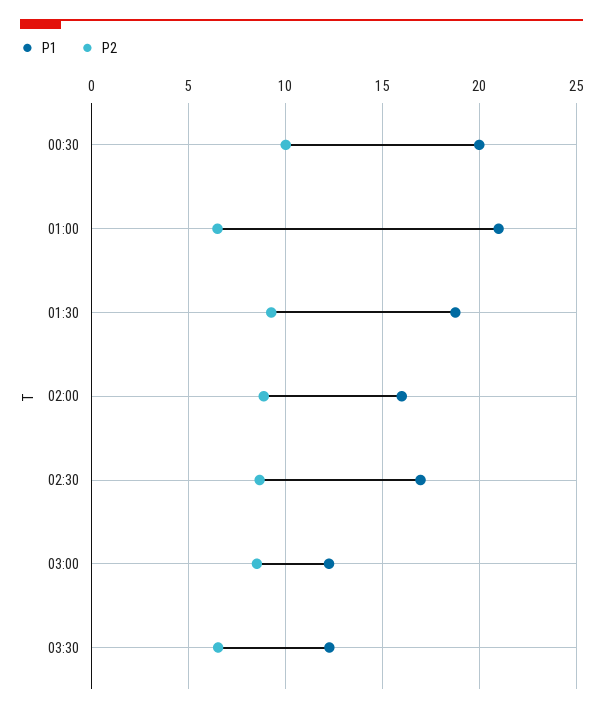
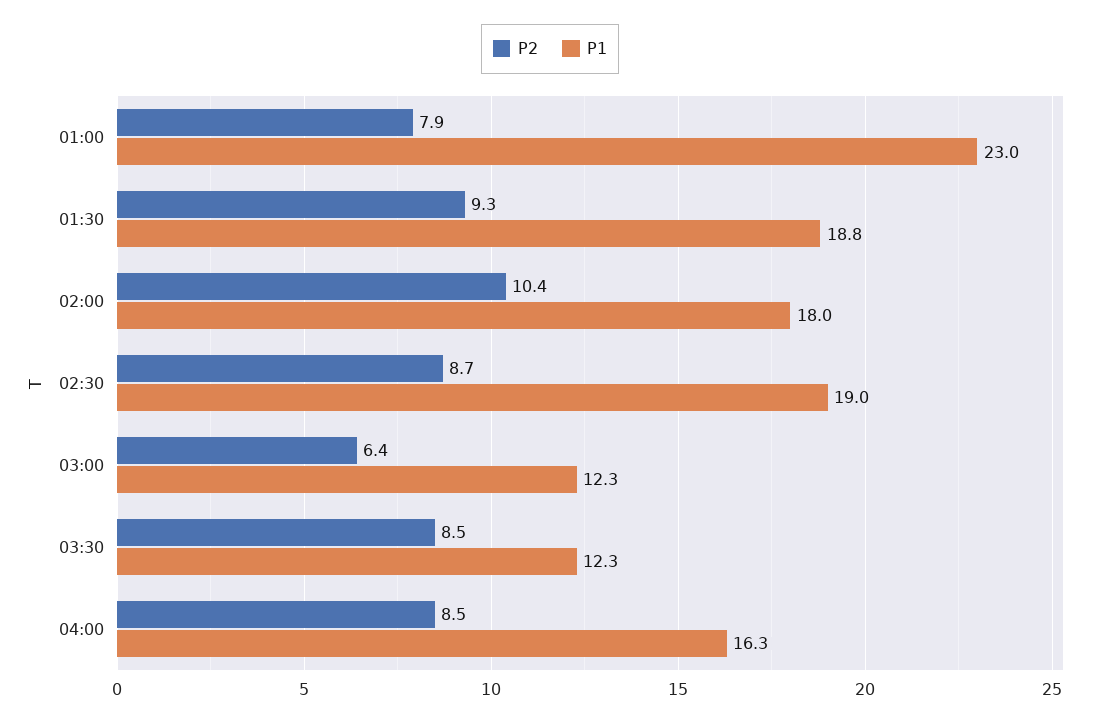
P1, 00:30: 20 -> none
P2, 00:30: 10 -> none
P1, 01:00: 21 -> 23
P2, 01:00: 6.5 -> 7.9
P1, 02:00: 16 -> 18
P2, 02:00: 9 -> 10.4
P1, 02:30: 17 -> 19
P2, 03:00: 8.5 -> 6.4
P2, 03:30: 6.5 -> 8.5
P2, 04:00: none -> 8.5
P1, 04:00: none -> 16.3

